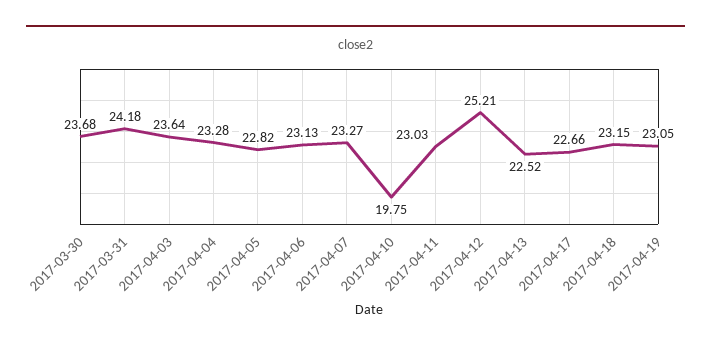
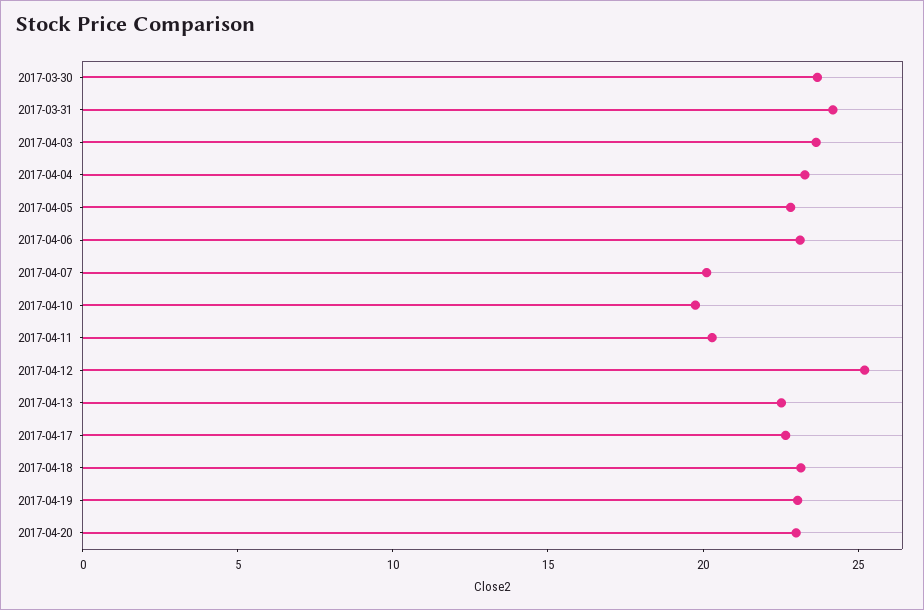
2017-04-07: 23.27 -> 20
2017-04-11: 23.03 -> 20
2017-04-20: none -> 23

